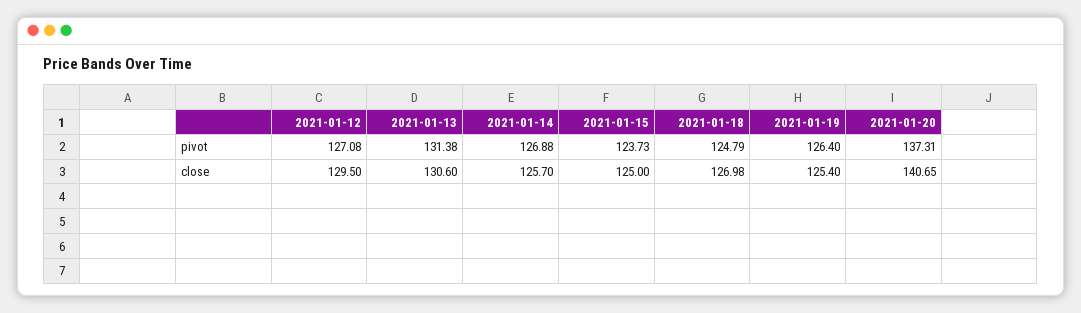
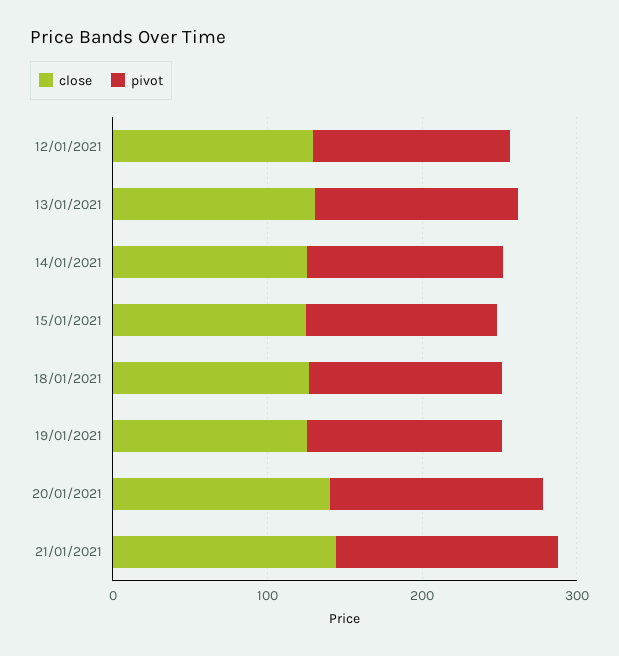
close, 21/01/2021: none -> 140
pivot, 21/01/2021: none -> 140

